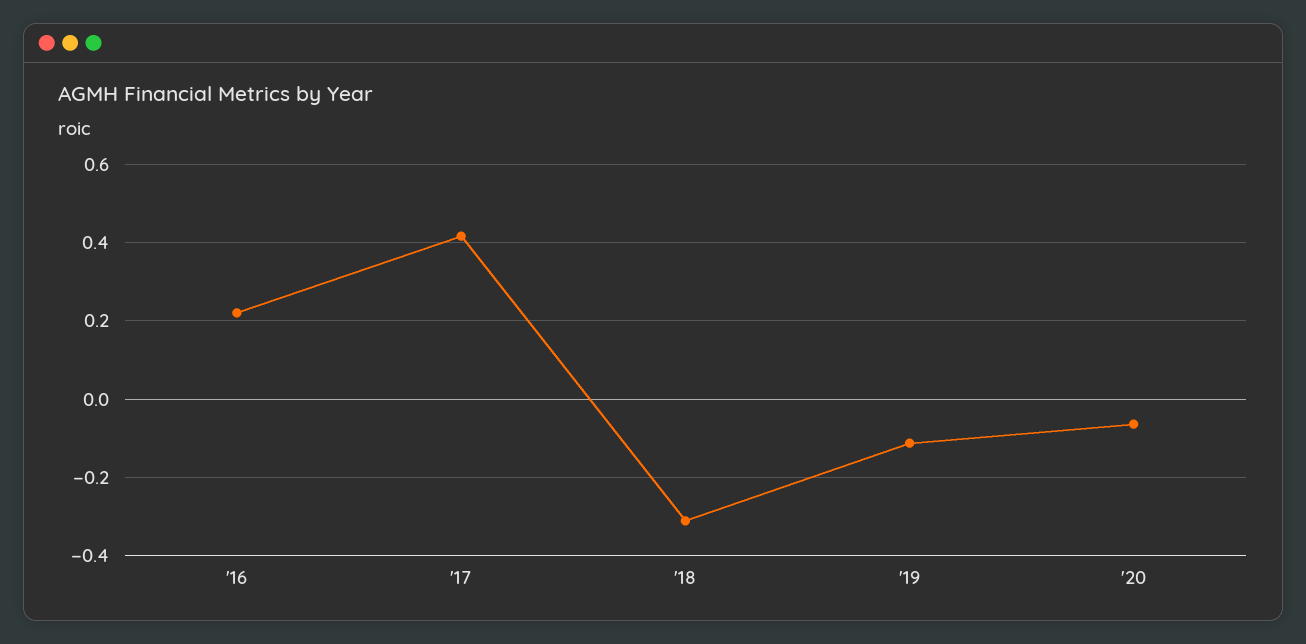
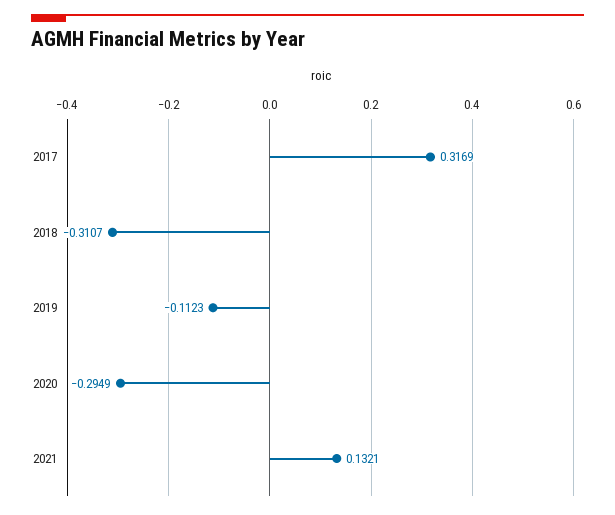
'16: 0.22 -> none
'17: 0.42 -> 0.3169
'20: -0.06 -> -0.2949
2021: none -> 0.1321

